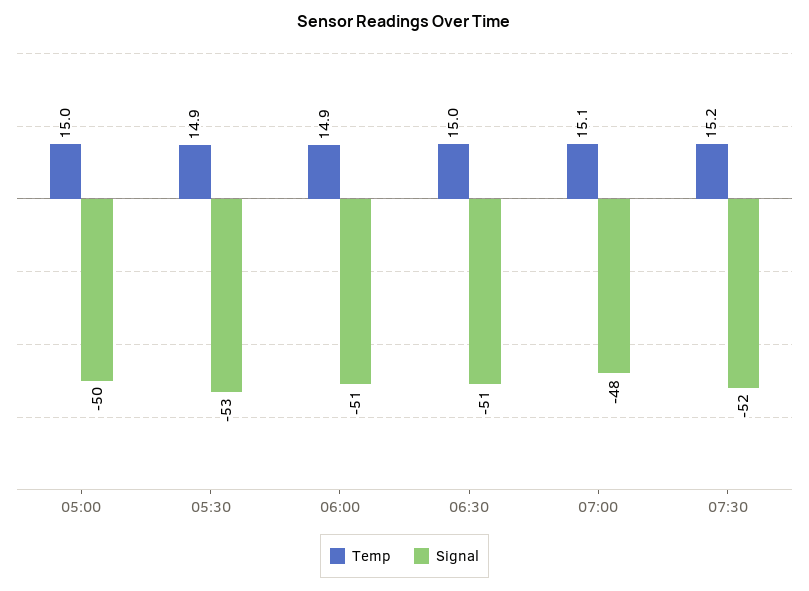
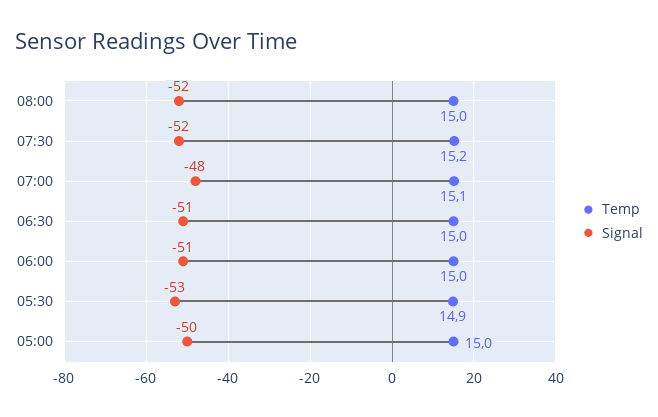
Temp, 06:00: 14.9 -> 15
Temp, 08:00: none -> 15
Signal, 08:00: none -> -52

